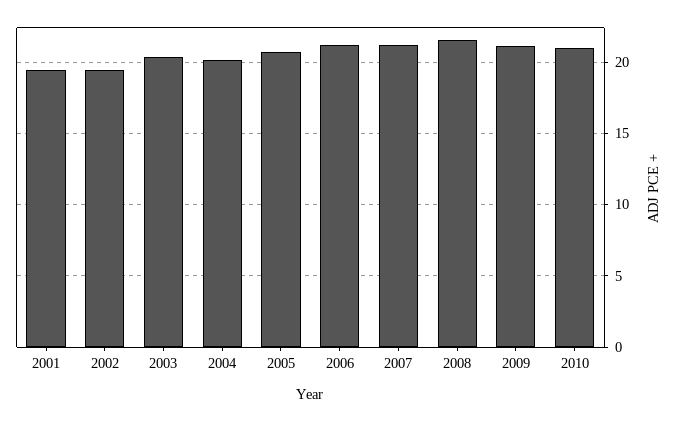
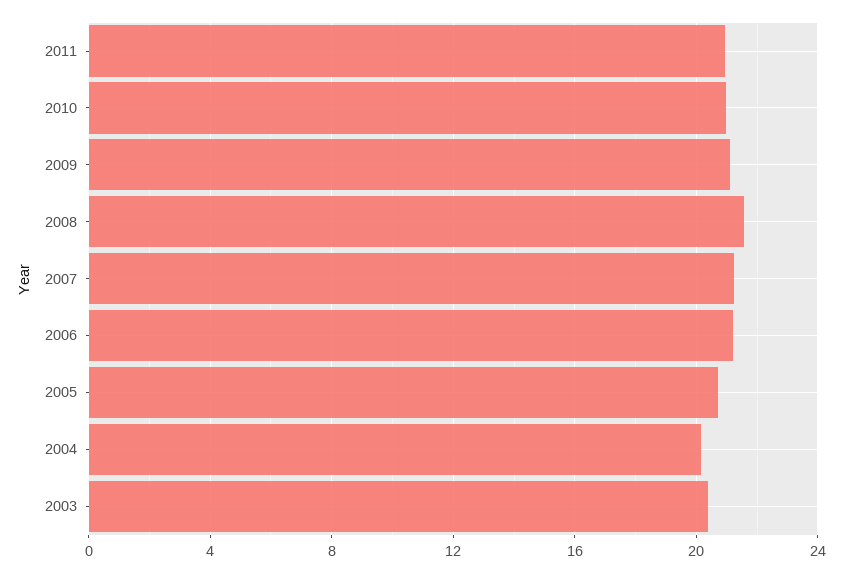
2001: 19.5 -> none
2002: 19.5 -> none
2011: none -> 21

